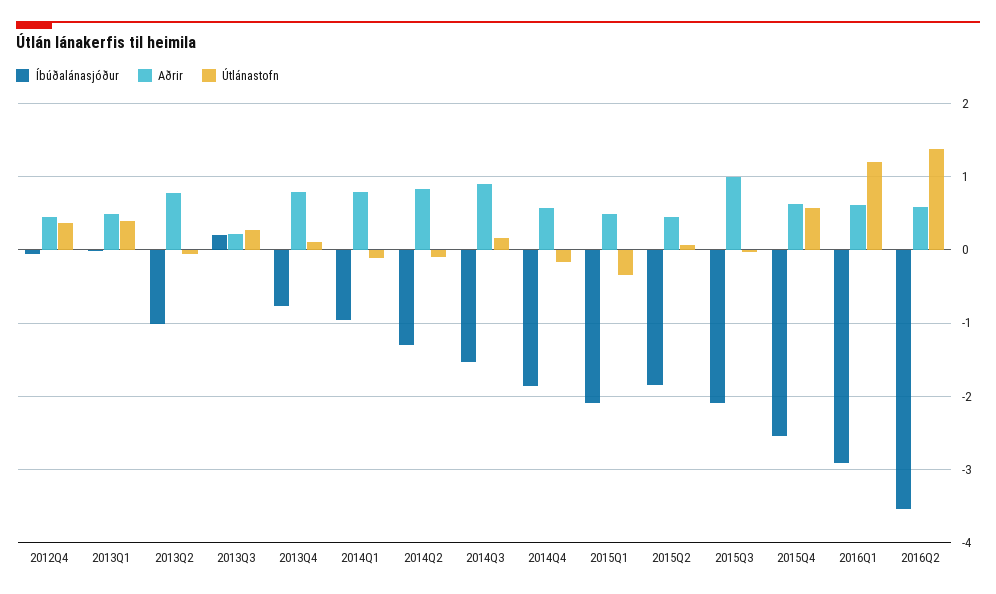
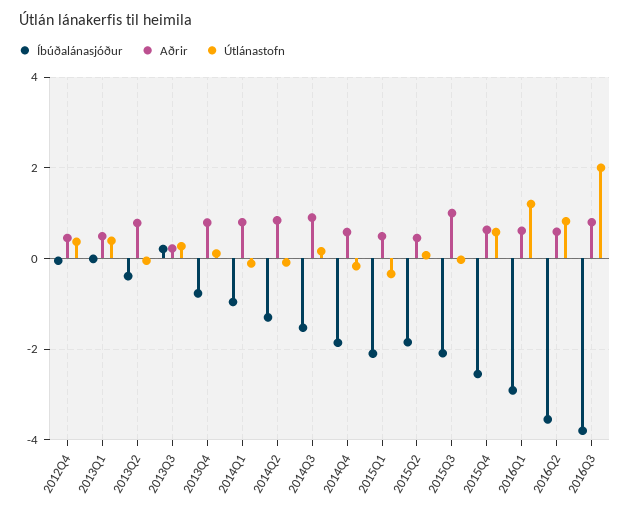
Íbúðalánasjóður, 2013Q2: -1 -> -0.4
Útlánastofn, 2016Q2: 1.4 -> 0.8
Íbúðalánasjóður, 2016Q3: none -> -3.8
Aðrir, 2016Q3: none -> 0.8
Útlánastofn, 2016Q3: none -> 2

